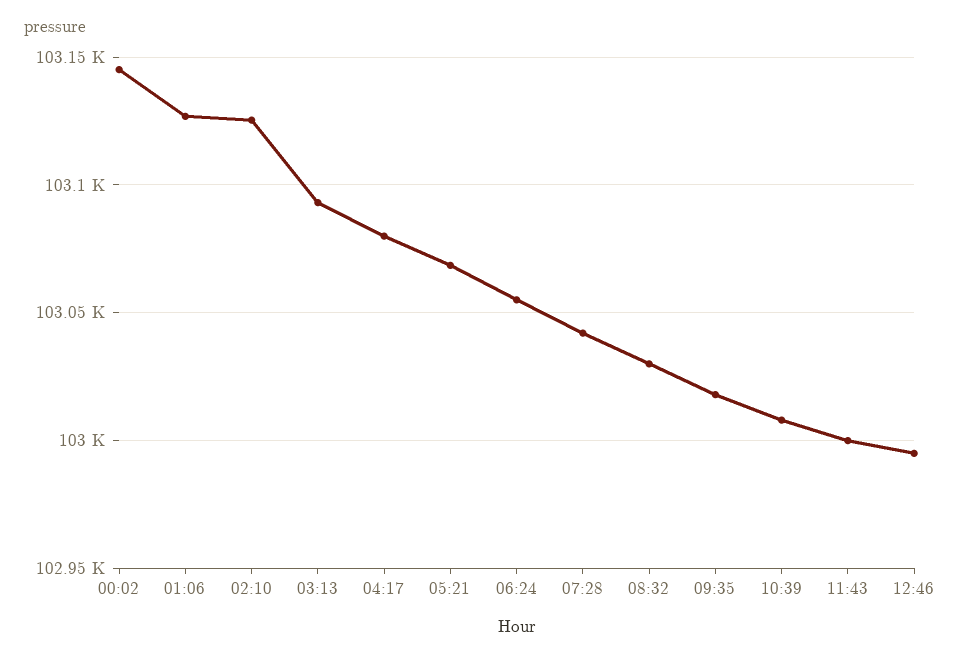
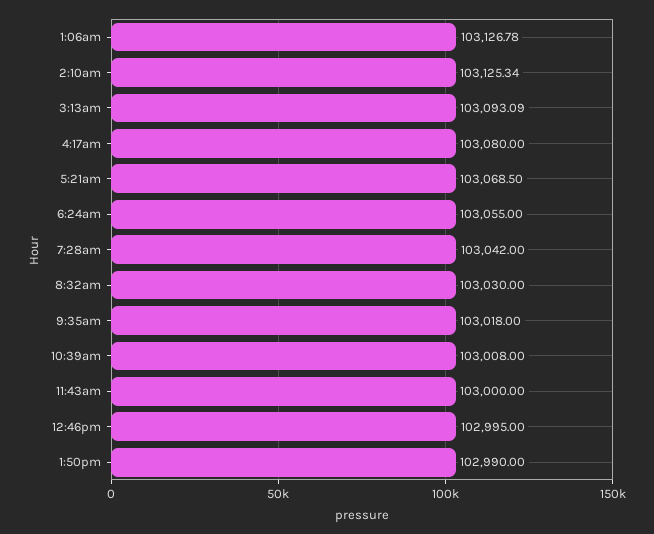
00:02: 103145 -> none
1:50pm: none -> 102990

